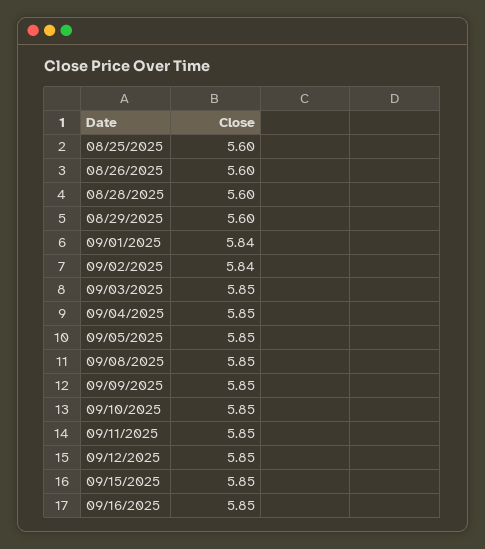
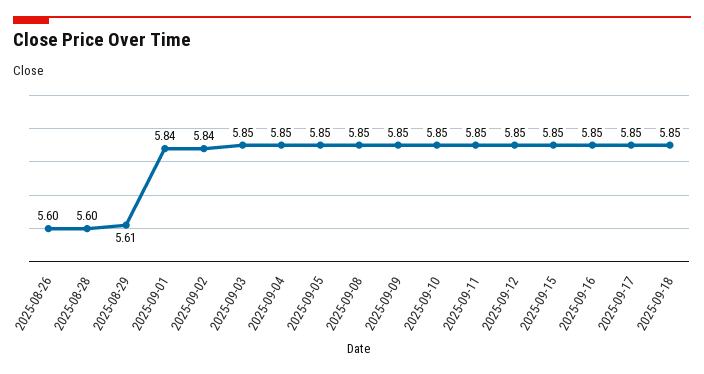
08/25/2025: 5.6 -> none
08/29/2025: 5.6 -> 5.61
2025-09-17: none -> 5.85
2025-09-18: none -> 5.85

